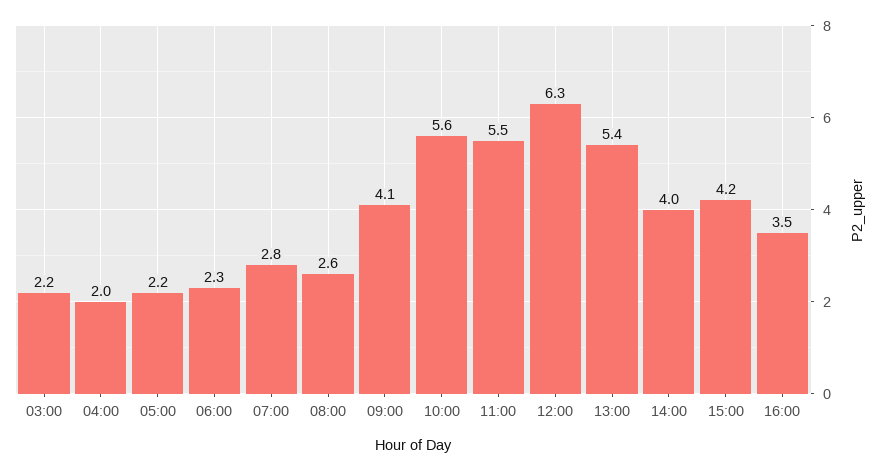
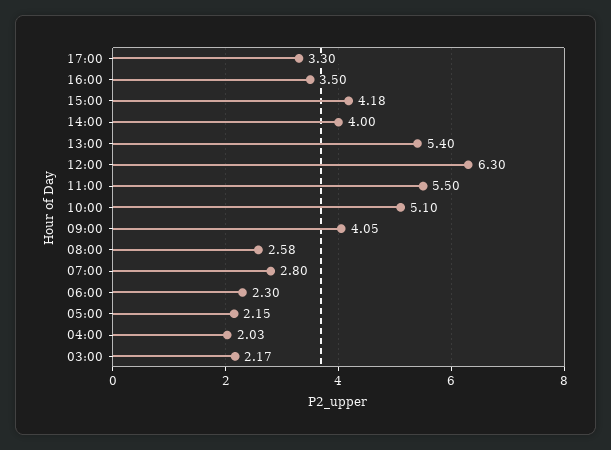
10:00: 5.6 -> 5.1
17:00: none -> 3.3

